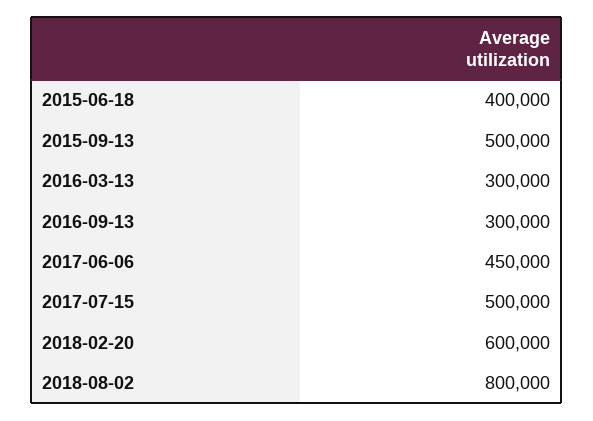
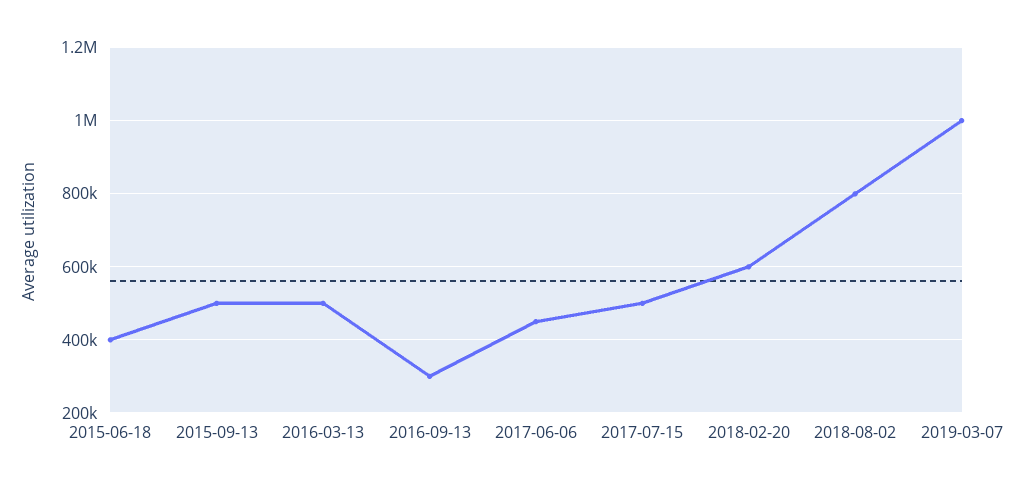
2016-03-13: 300000 -> 500000
2019-03-07: none -> 1000000

